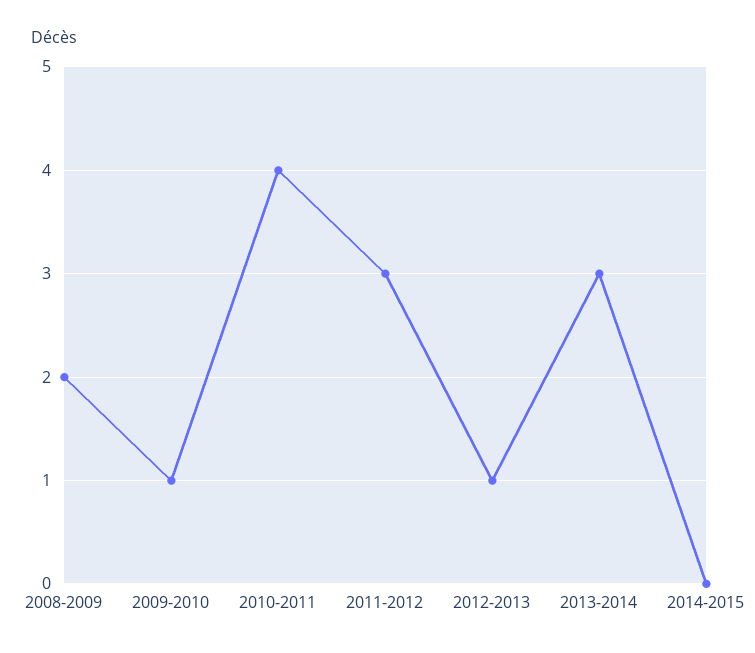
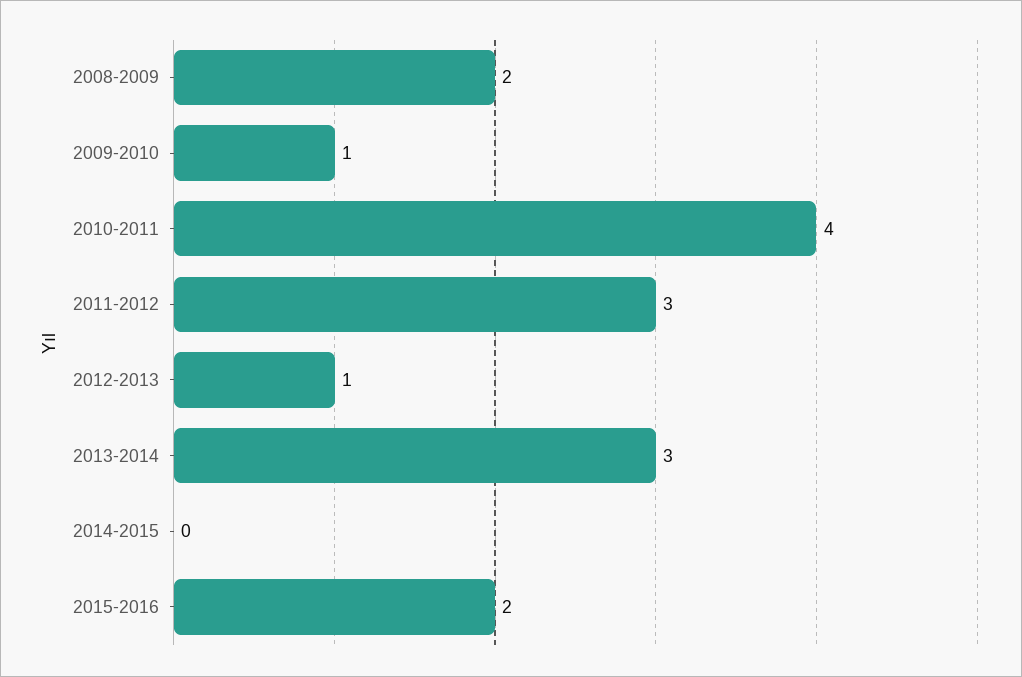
2015-2016: none -> 2

